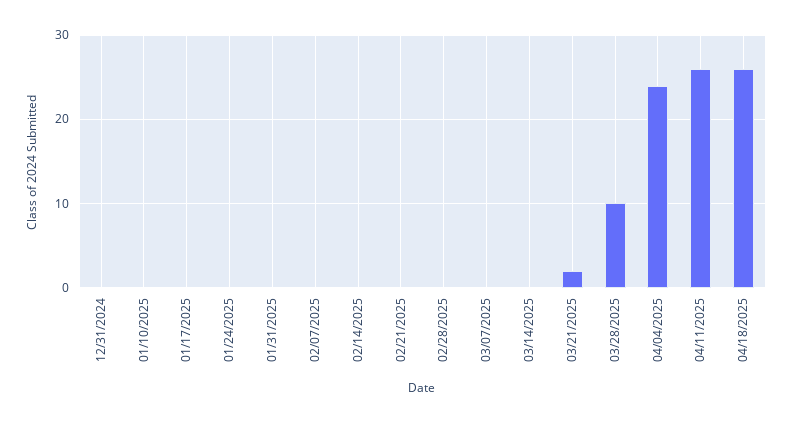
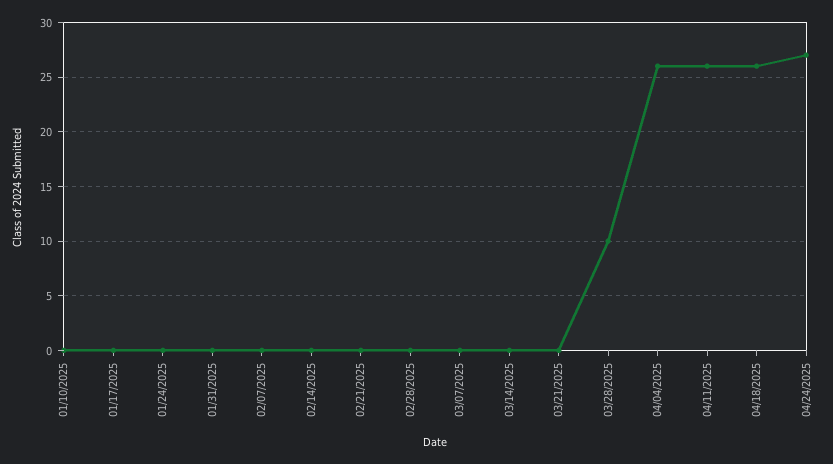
12/31/2024: 0 -> none
03/21/2025: 2 -> 0
04/04/2025: 24 -> 26
04/24/2025: none -> 27

